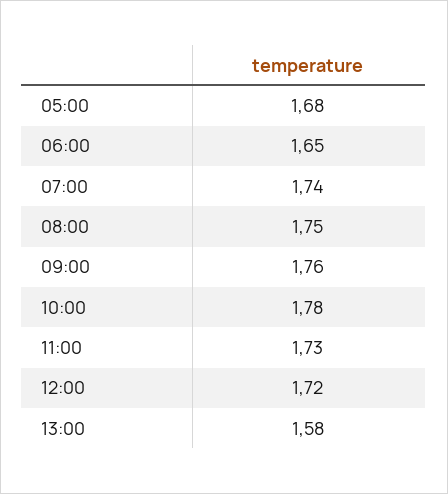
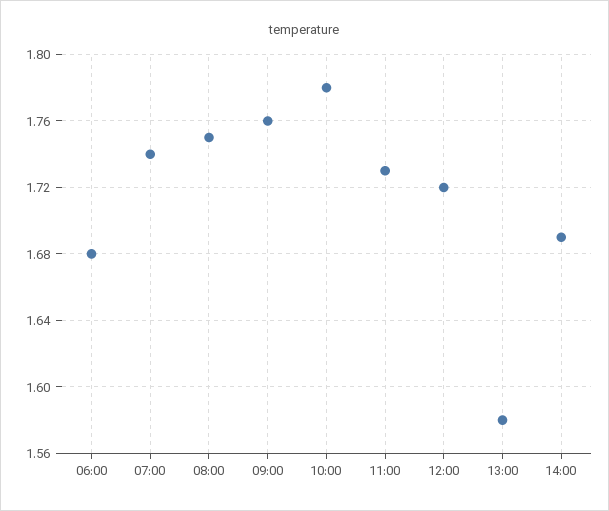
05:00: 1.68 -> none
06:00: 1.65 -> 1.68
14:00: none -> 1.69

